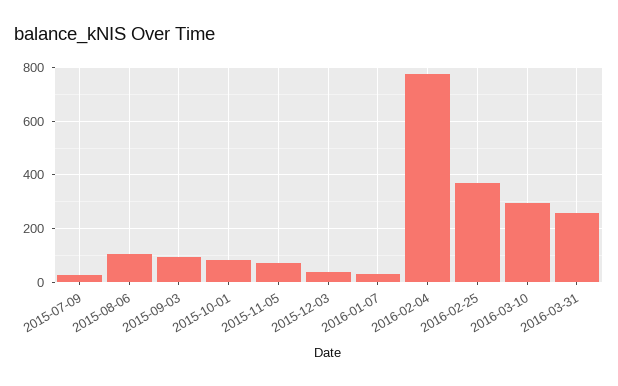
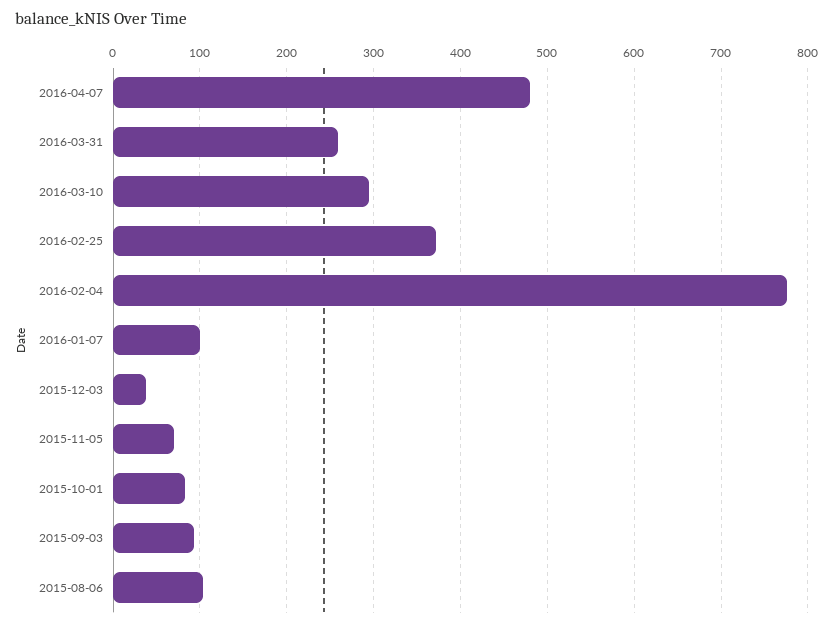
2015-07-09: 25 -> none
2016-01-07: 25 -> 100
2016-04-07: none -> 480

